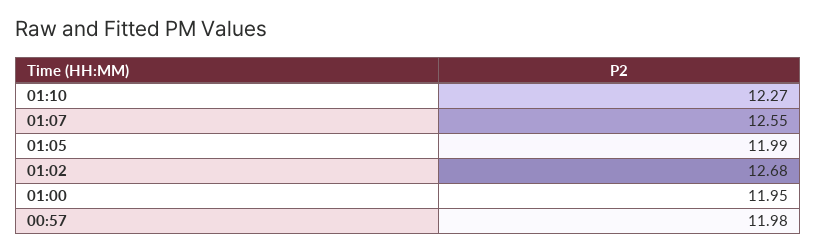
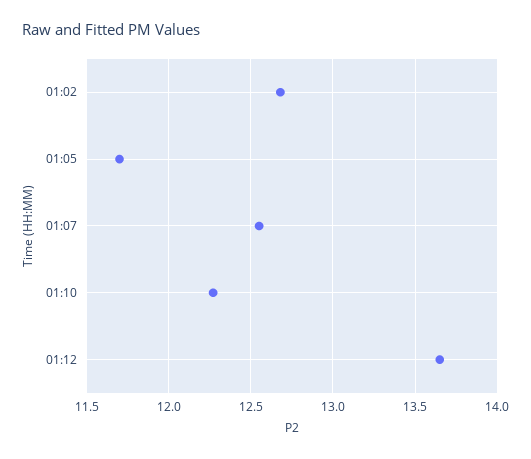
01:05: 11.99 -> 11.7
01:00: 11.95 -> none
00:57: 11.98 -> none
01:12: none -> 13.65

